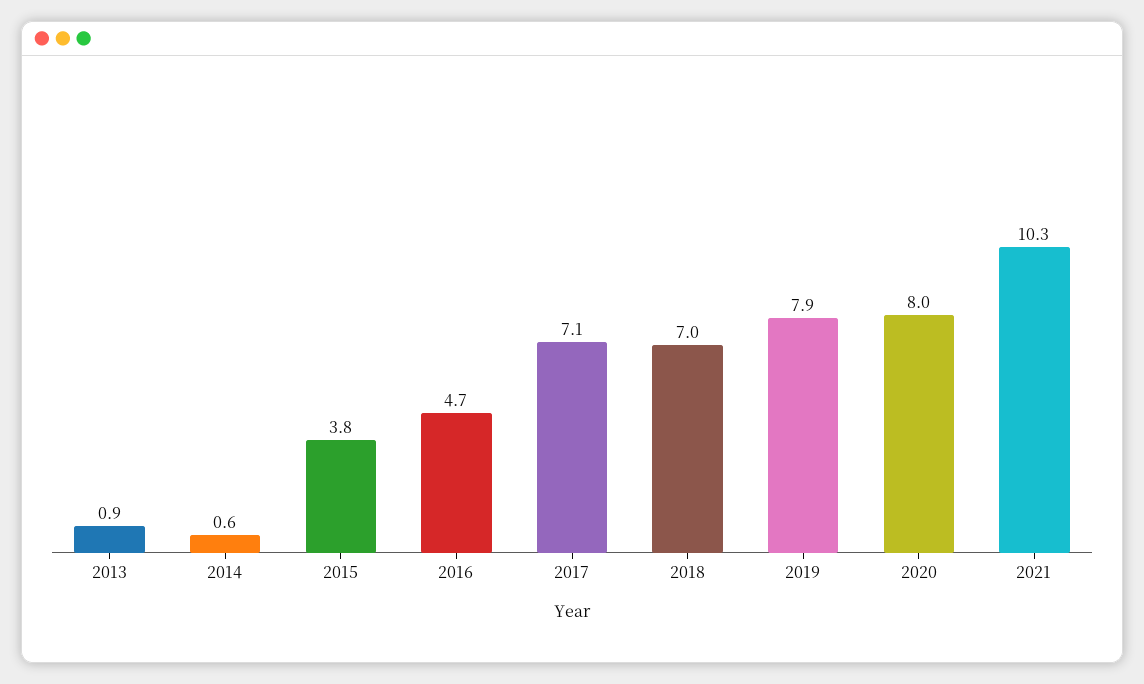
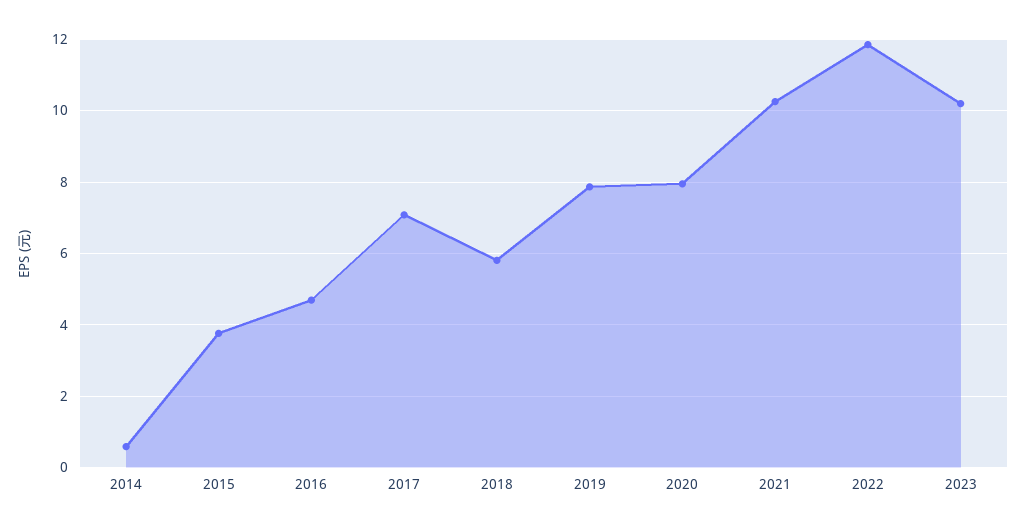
2013: 0.9 -> none
2018: 7 -> 5.8
2022: none -> 11.8
2023: none -> 10.2

